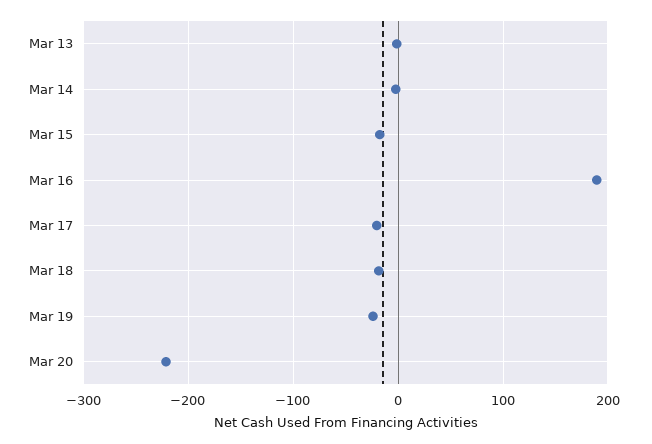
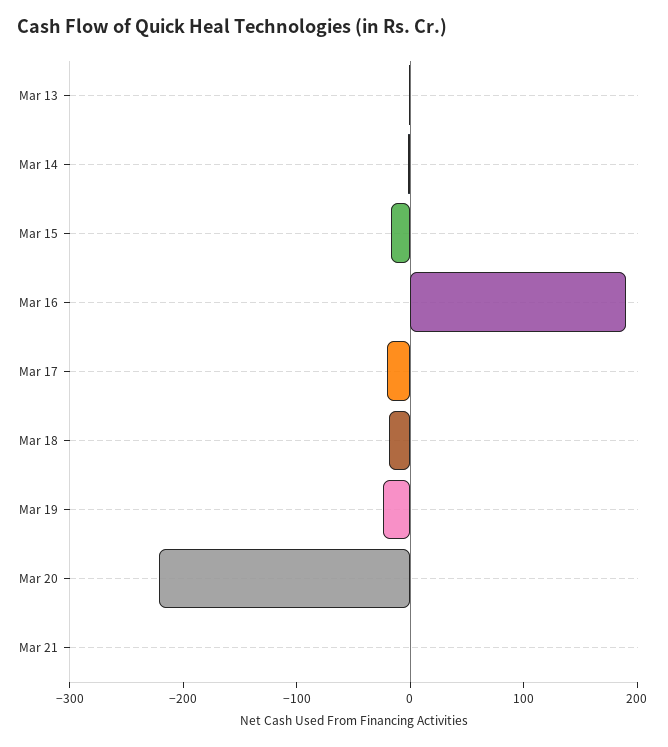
Mar 21: none -> 0

